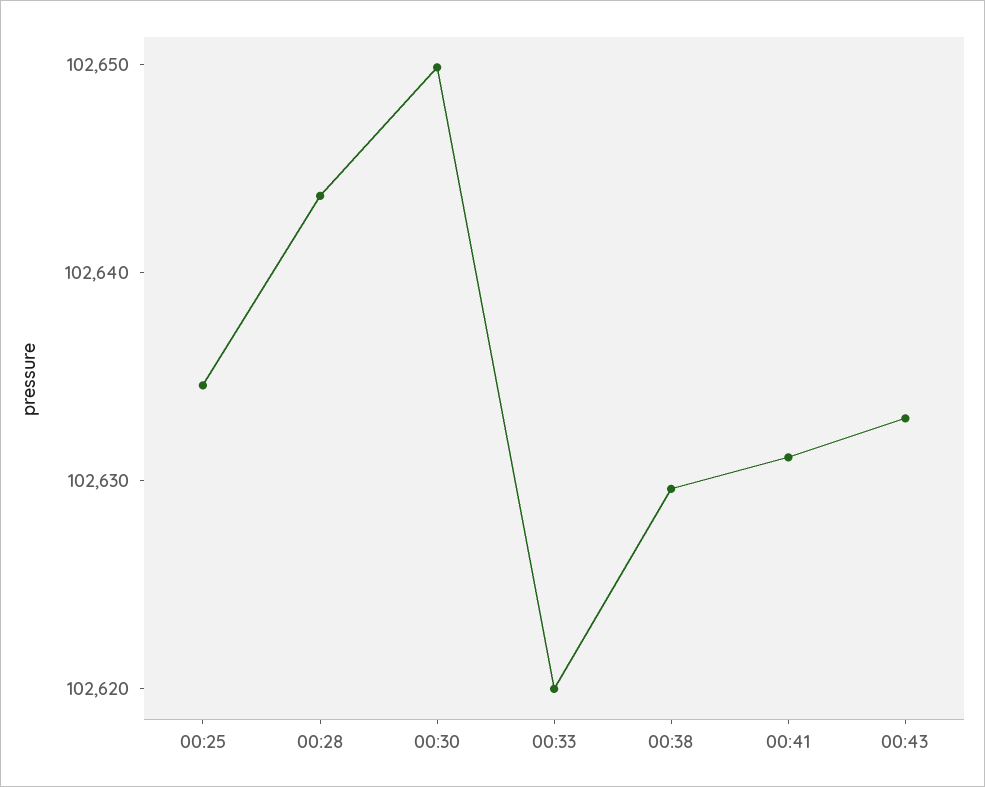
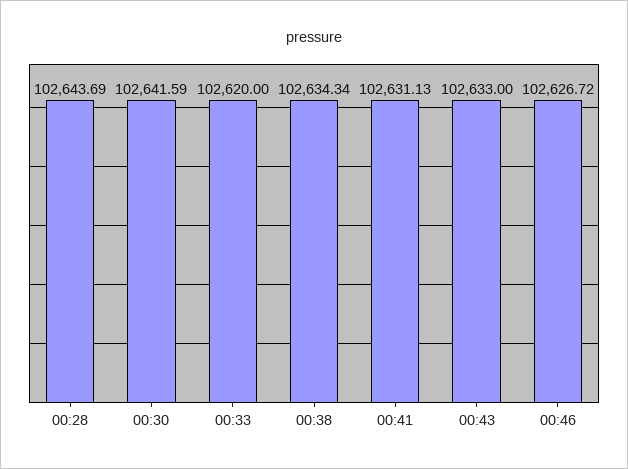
00:25: 102634 -> none
00:30: 102650 -> 102641.59
00:38: 102630 -> 102634.34
00:46: none -> 102626.72

